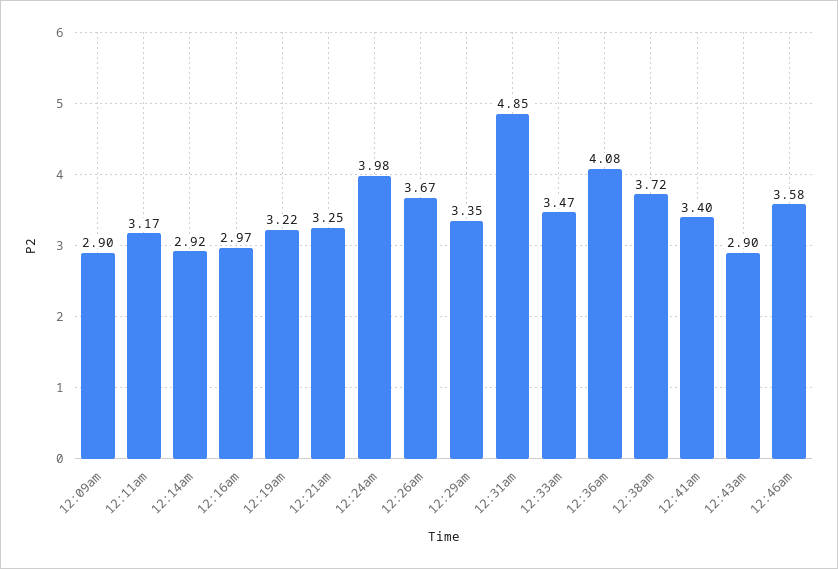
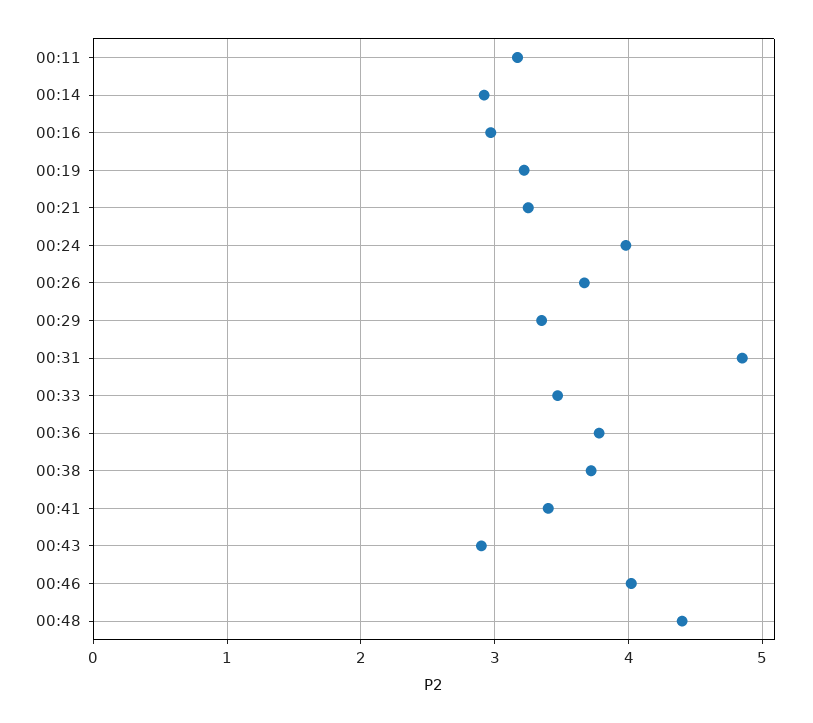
12:09am: 2.9 -> none
12:36am: 4.08 -> 3.8
12:46am: 3.58 -> 4
00:48: none -> 4.4

